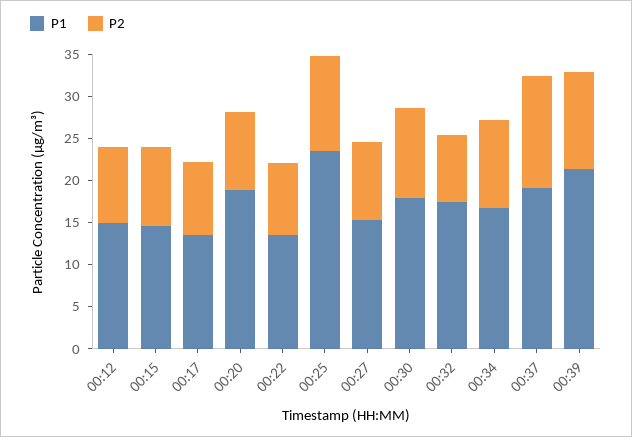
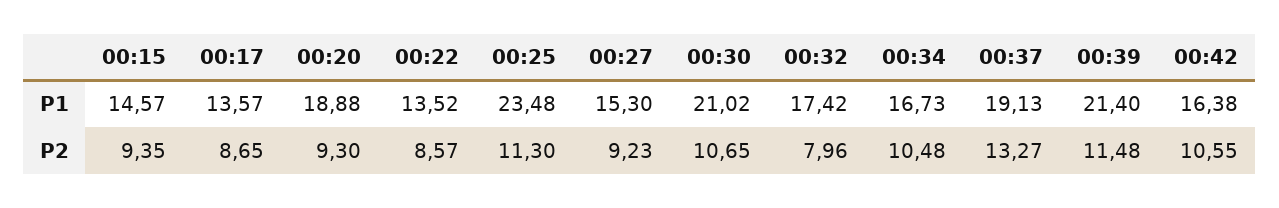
P1, 00:12: 15 -> none
P2, 00:12: 9 -> none
P1, 00:30: 18 -> 21.02
P1, 00:42: none -> 16.38
P2, 00:42: none -> 10.55

